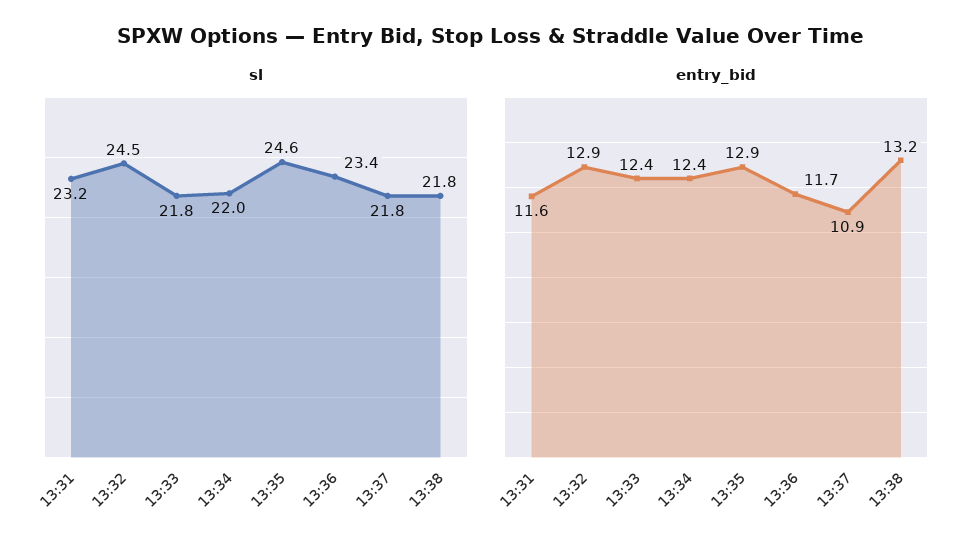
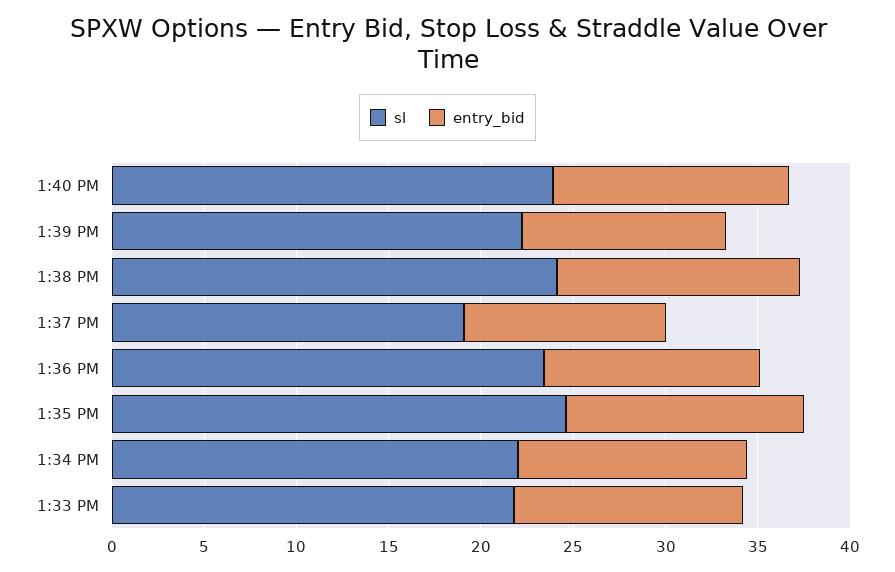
sl, 13:31: 23.2 -> none
sl, 13:32: 24.5 -> none
sl, 13:37: 21.8 -> 19
sl, 13:38: 21.8 -> 24
entry_bid, 13:31: 11.6 -> none
entry_bid, 13:32: 12.9 -> none
sl, 1:40 PM: none -> 24
entry_bid, 1:40 PM: none -> 13
sl, 1:39 PM: none -> 22
entry_bid, 1:39 PM: none -> 11

